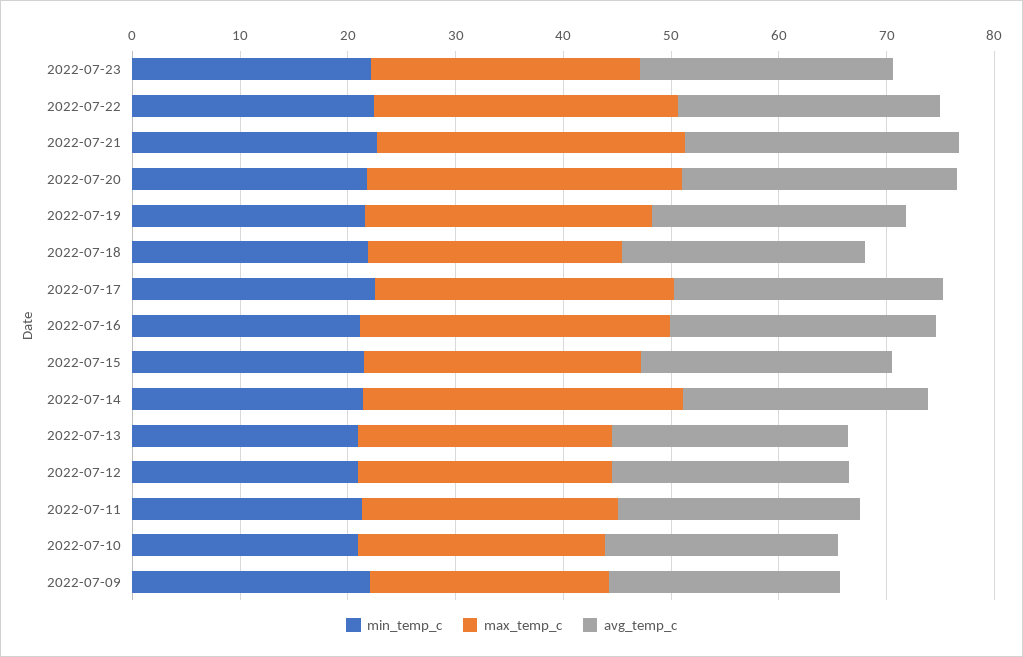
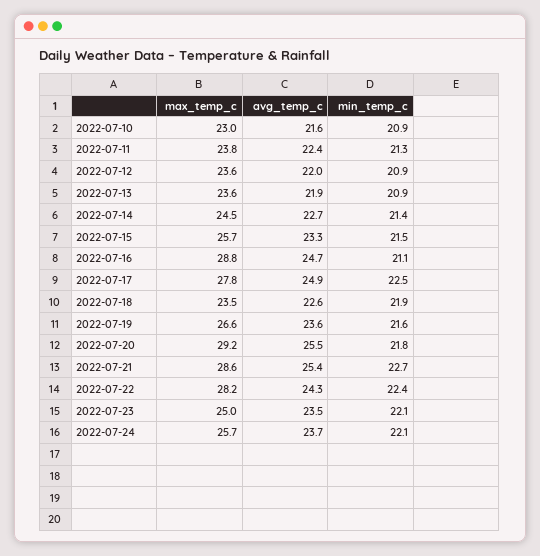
max_temp_c, 2022-07-14: 30 -> 24.5
min_temp_c, 2022-07-09: 22 -> none
max_temp_c, 2022-07-09: 22 -> none
avg_temp_c, 2022-07-09: 22 -> none
max_temp_c, 2022-07-24: none -> 25.7
avg_temp_c, 2022-07-24: none -> 23.7
min_temp_c, 2022-07-24: none -> 22.1

